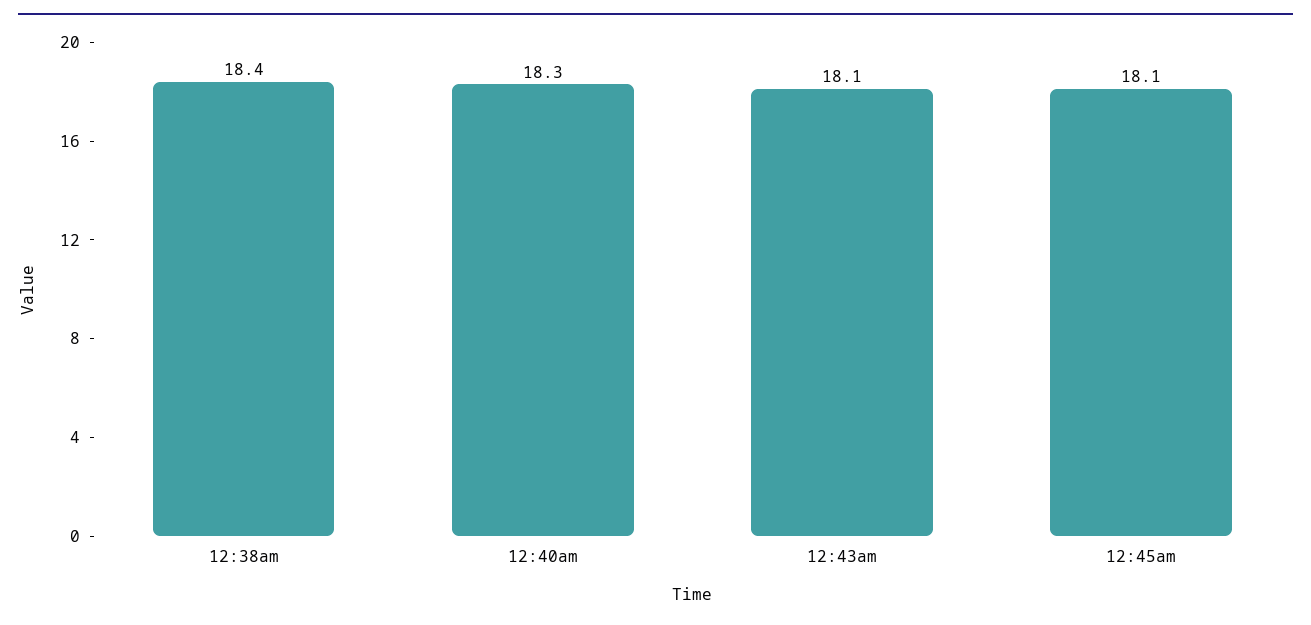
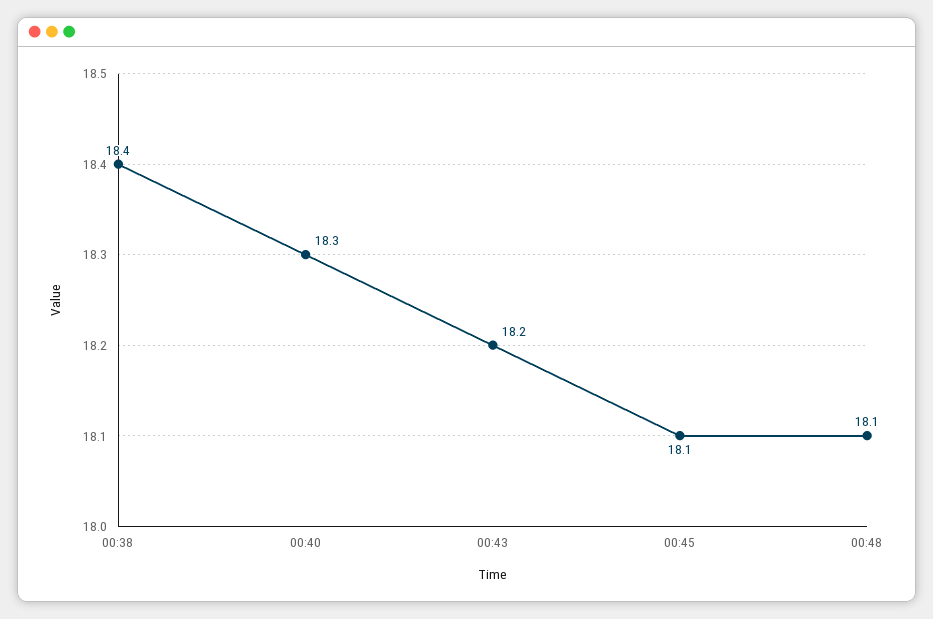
12:43am: 18.1 -> 18.2
00:48: none -> 18.1

